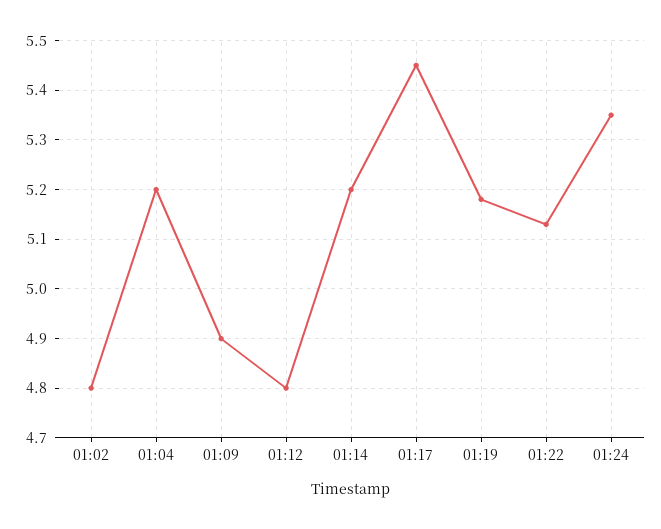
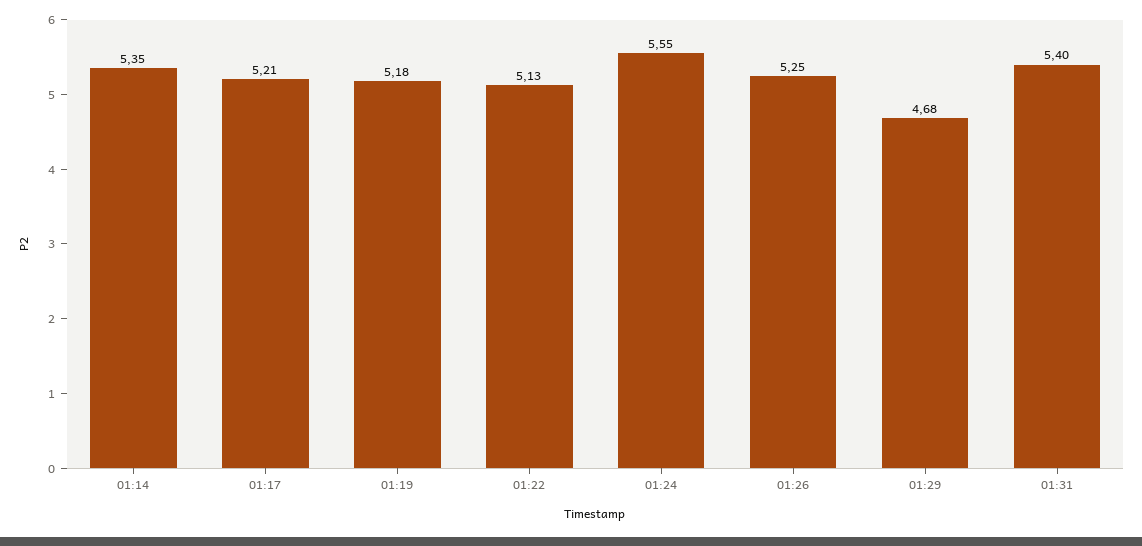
01:02: 4.8 -> none
01:04: 5.2 -> none
01:09: 4.9 -> none
01:12: 4.8 -> none
01:14: 5.2 -> 5.35
01:17: 5.45 -> 5.21
01:24: 5.35 -> 5.55
01:26: none -> 5.25
01:29: none -> 4.68
01:31: none -> 5.4

